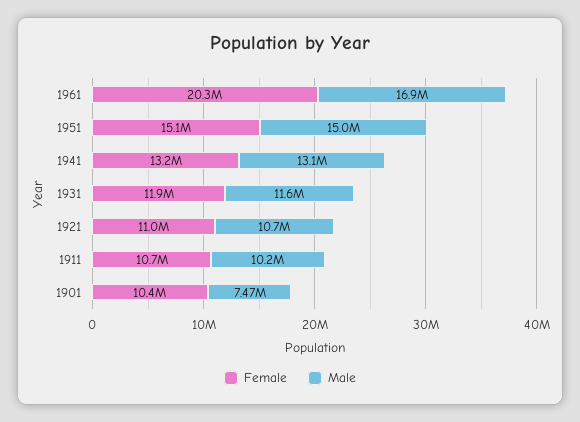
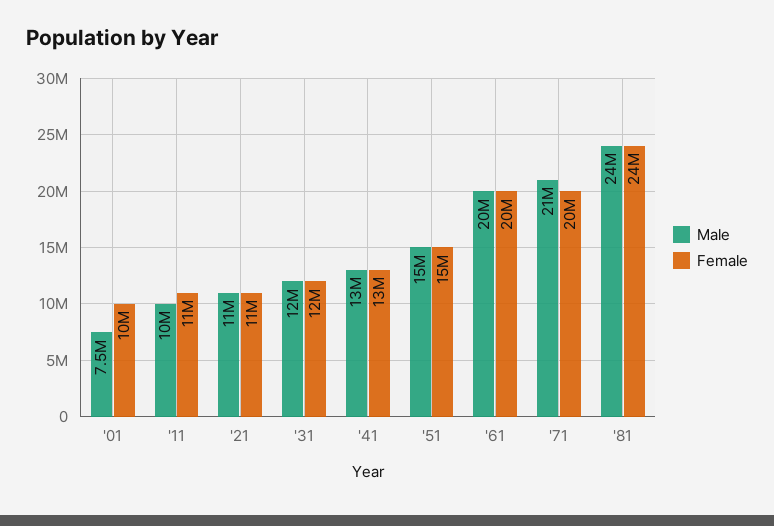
Male, 1961: 16900000 -> 20000000
Male, '71: none -> 21000000
Female, '71: none -> 20000000
Male, '81: none -> 24000000
Female, '81: none -> 24000000

